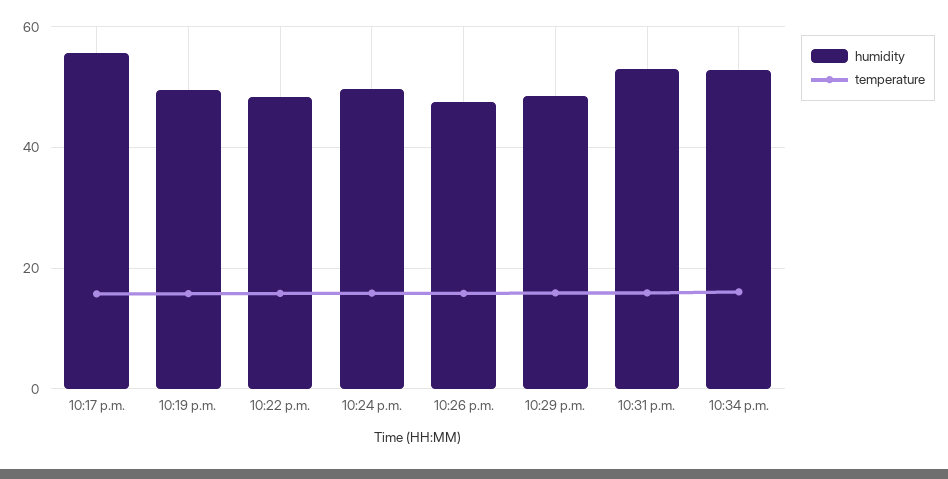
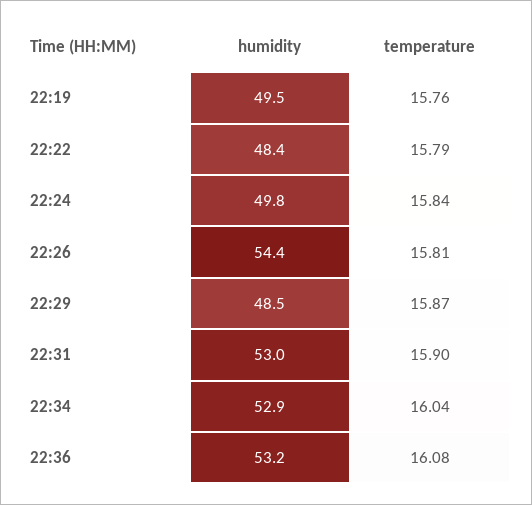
humidity, 10:17 p.m.: 56 -> none
temperature, 10:17 p.m.: 16 -> none
humidity, 10:26 p.m.: 48 -> 54.4
humidity, 22:36: none -> 53.2
temperature, 22:36: none -> 16.08

